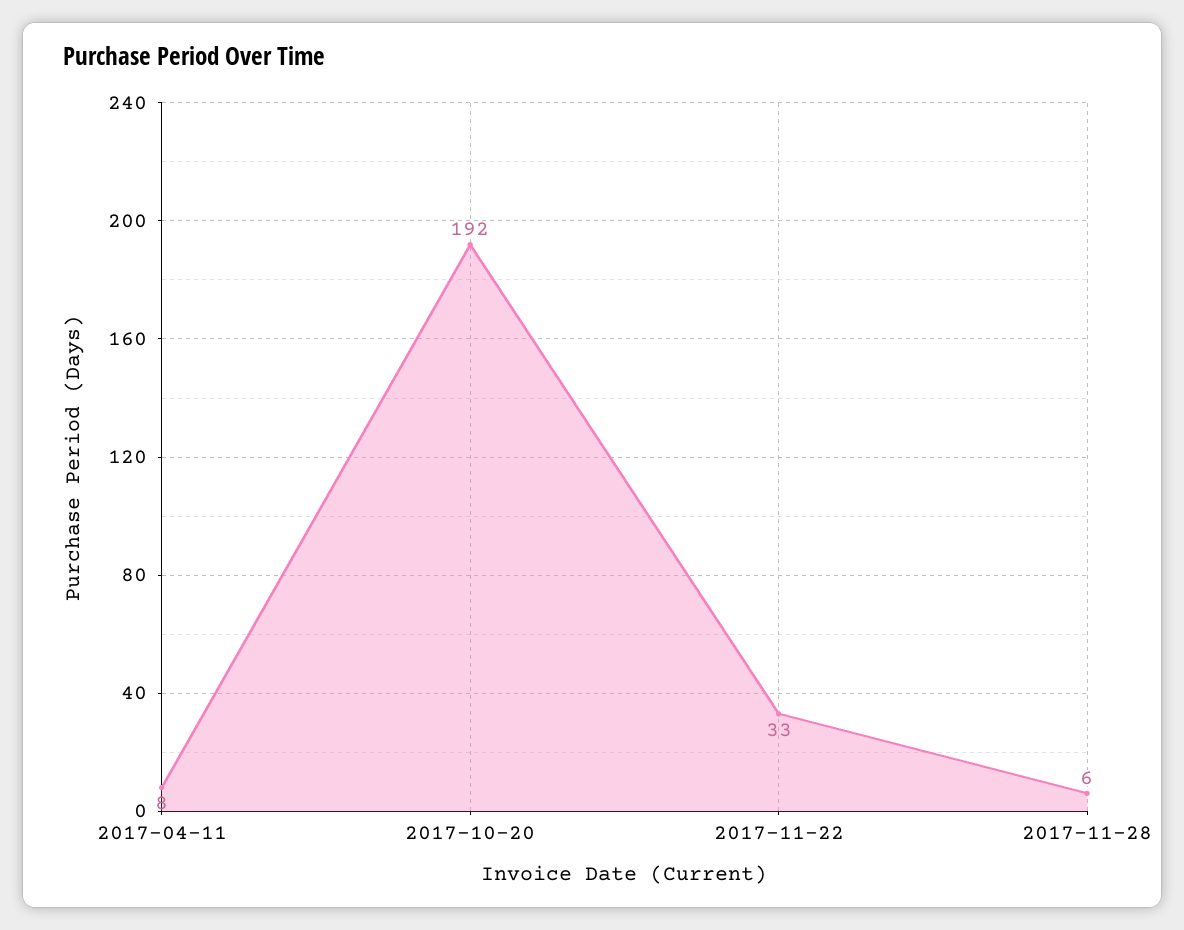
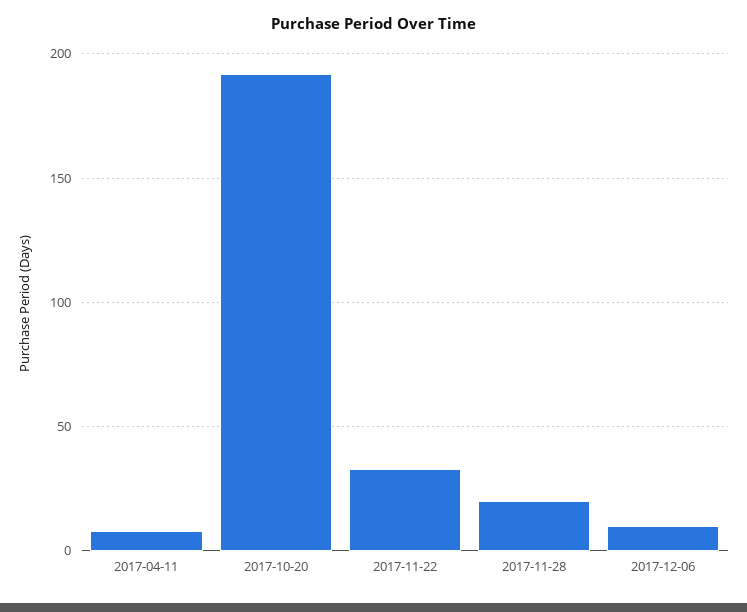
2017-11-28: 6 -> 20
2017-12-06: none -> 10

